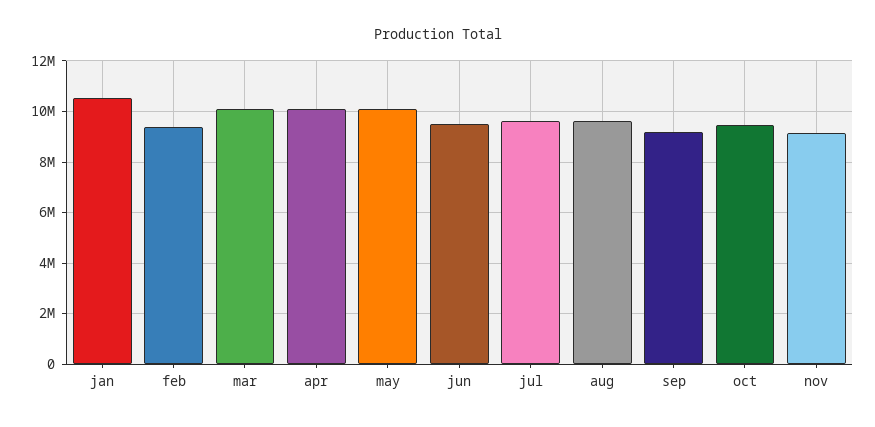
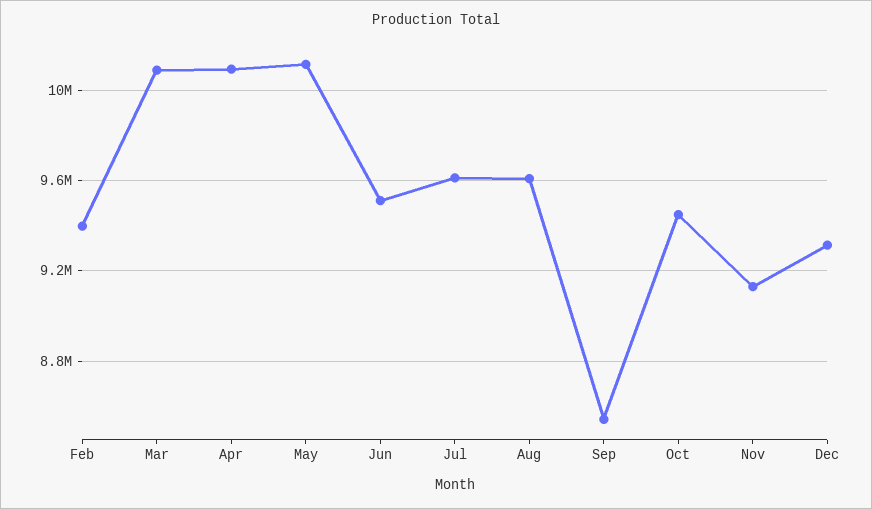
jan: 10500000 -> none
sep: 9250000 -> 8550000
Dec: none -> 9300000

